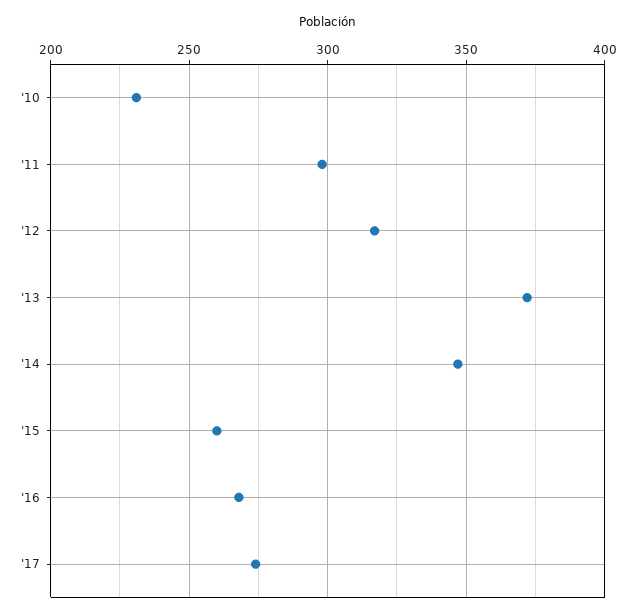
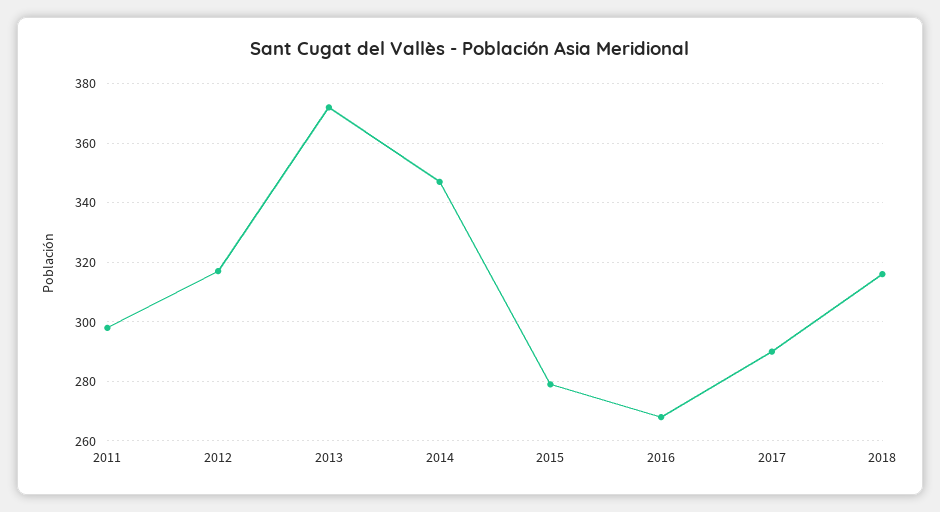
'10: 230 -> none
'15: 260 -> 280
'17: 275 -> 290
2018: none -> 315

